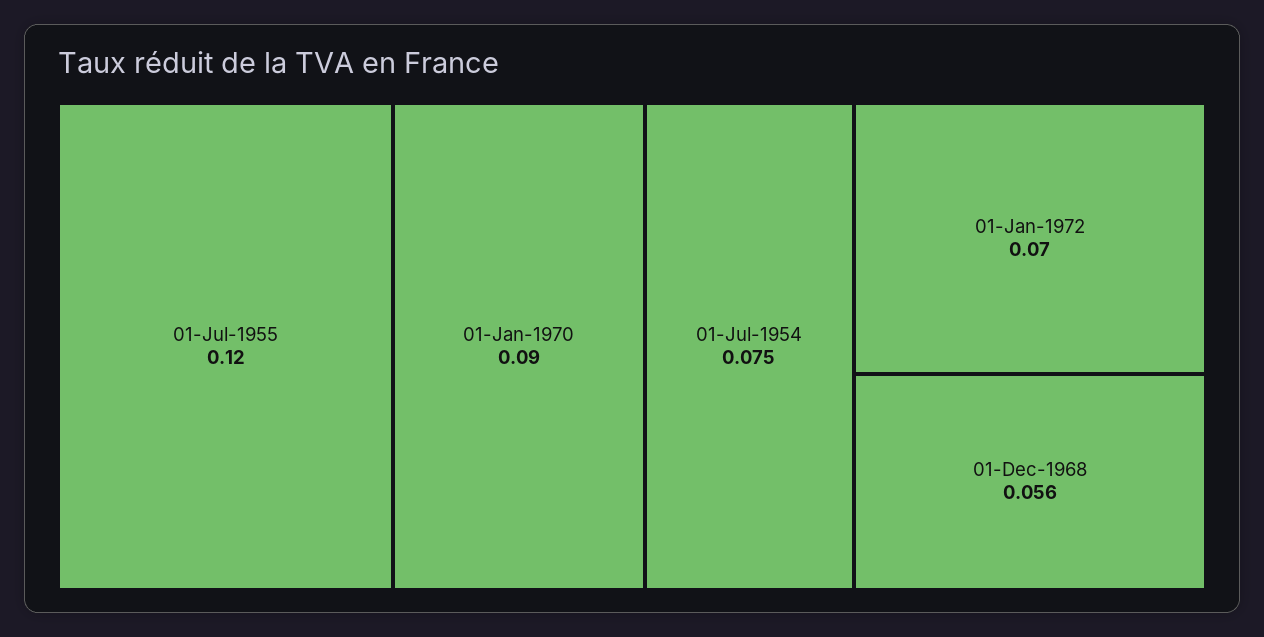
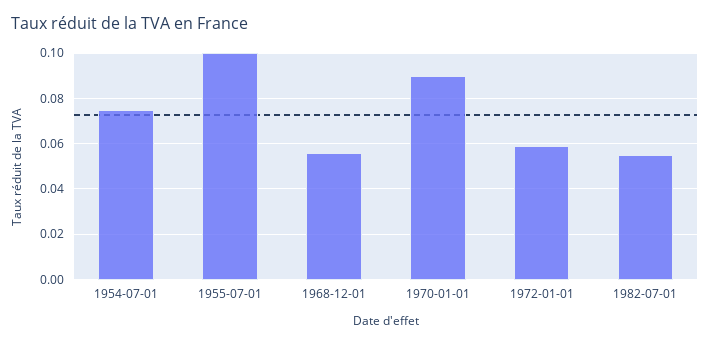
01-Jul-1955: 0.12 -> 0.1
01-Jan-1972: 0.07 -> 0.06
1982-07-01: none -> 0.055

